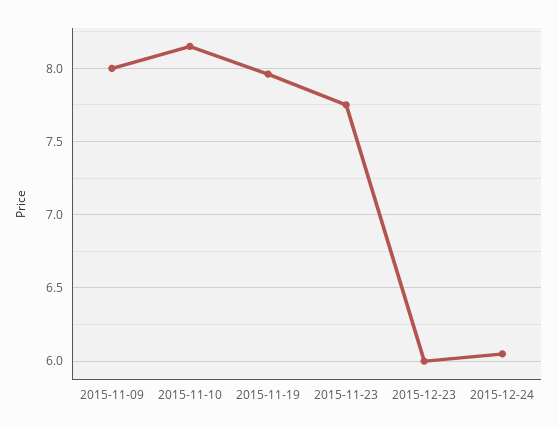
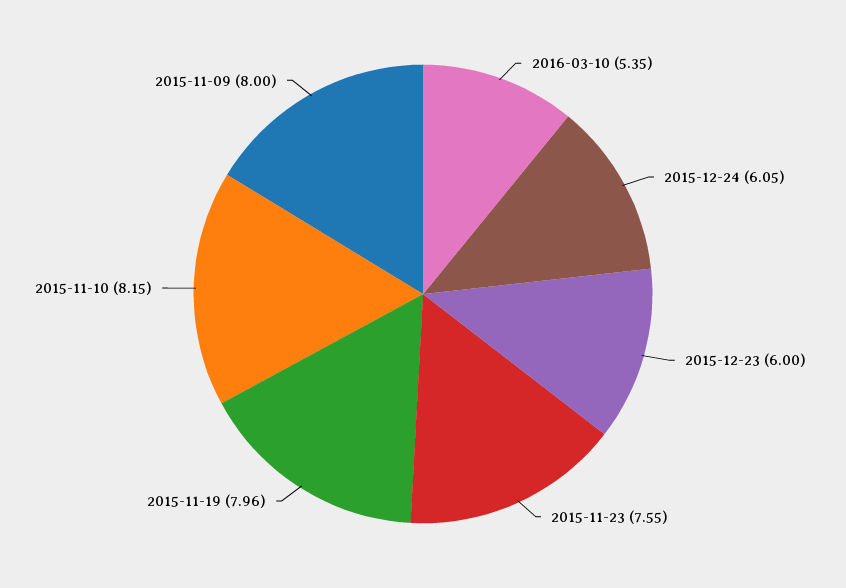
2015-11-23: 7.75 -> 7.55
2016-03-10: none -> 5.35

